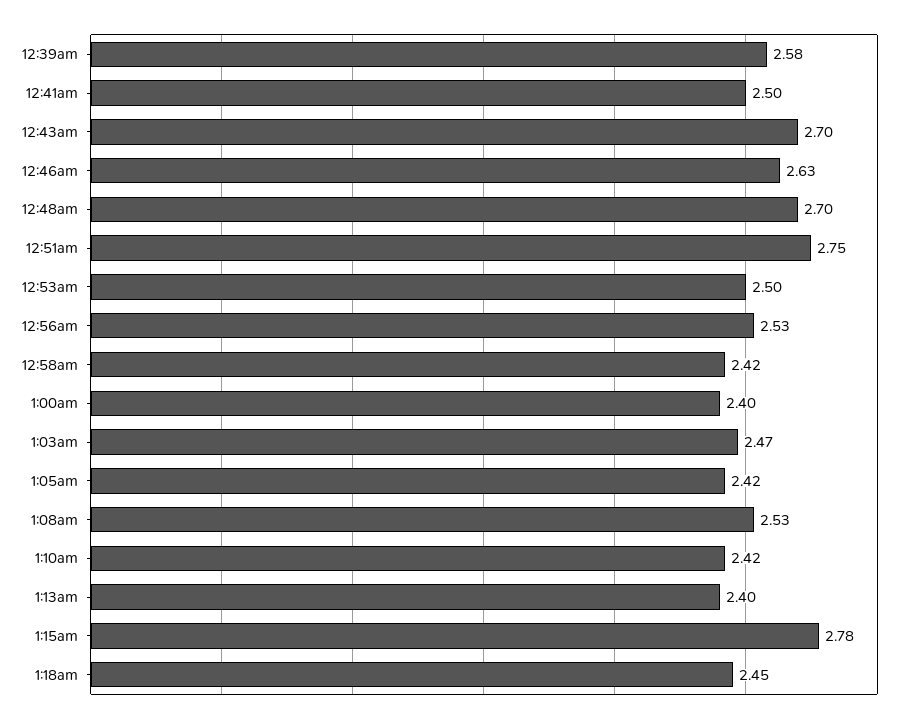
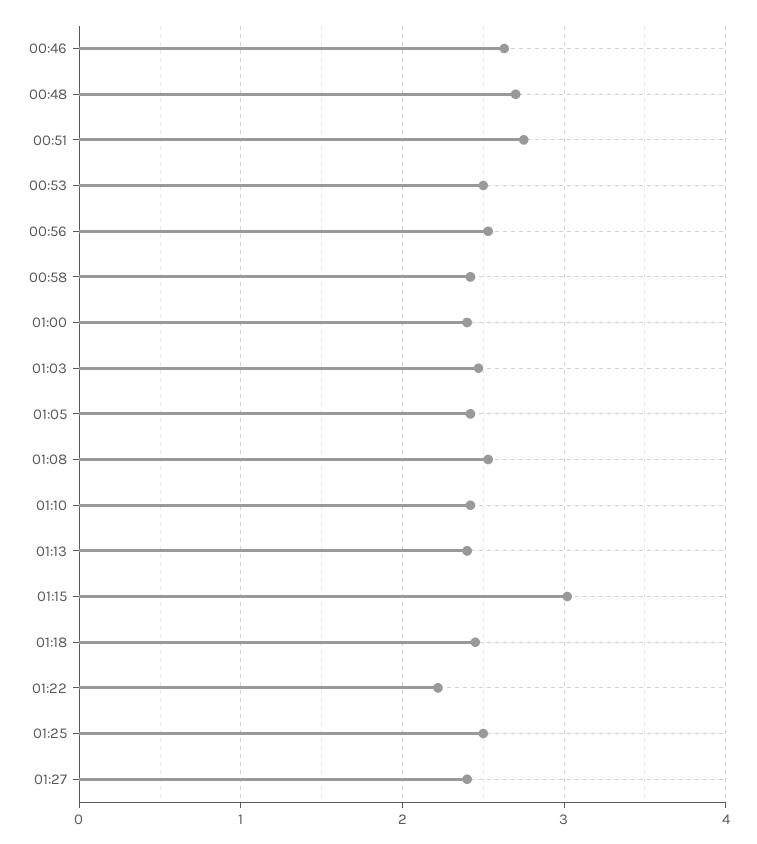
12:39am: 2.58 -> none
12:41am: 2.5 -> none
12:43am: 2.7 -> none
1:15am: 2.78 -> 3
01:22: none -> 2.2
01:25: none -> 2.5
01:27: none -> 2.4

